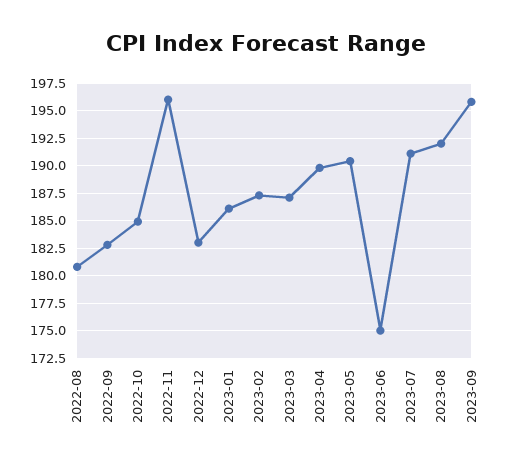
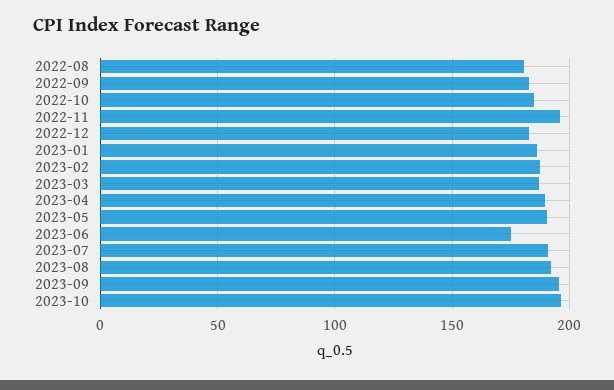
2023-10: none -> 195

